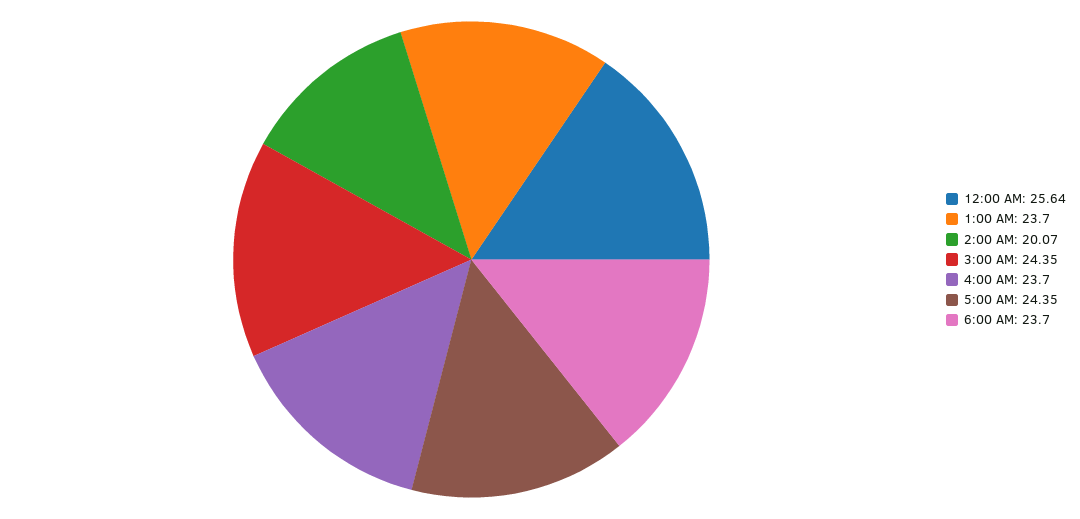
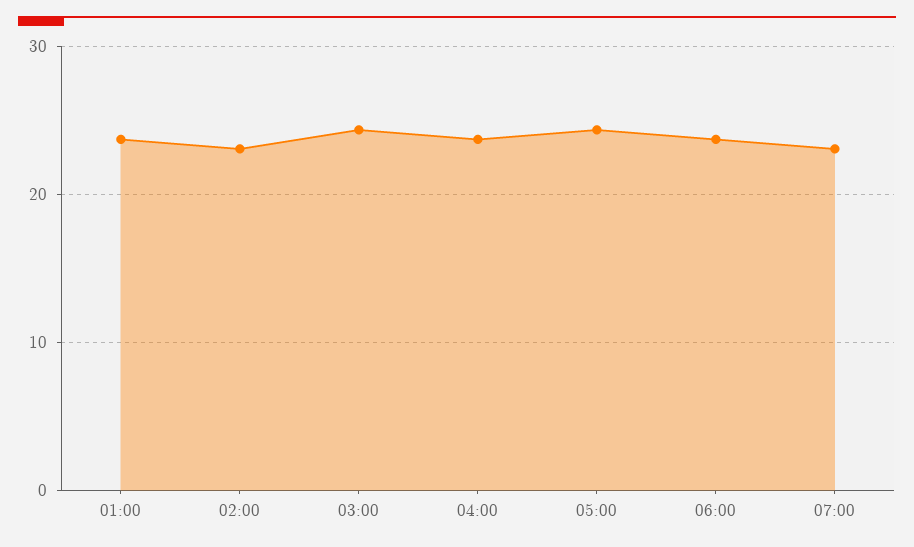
12:00 AM: 25.64 -> none
2:00 AM: 20.07 -> 23
07:00: none -> 23

